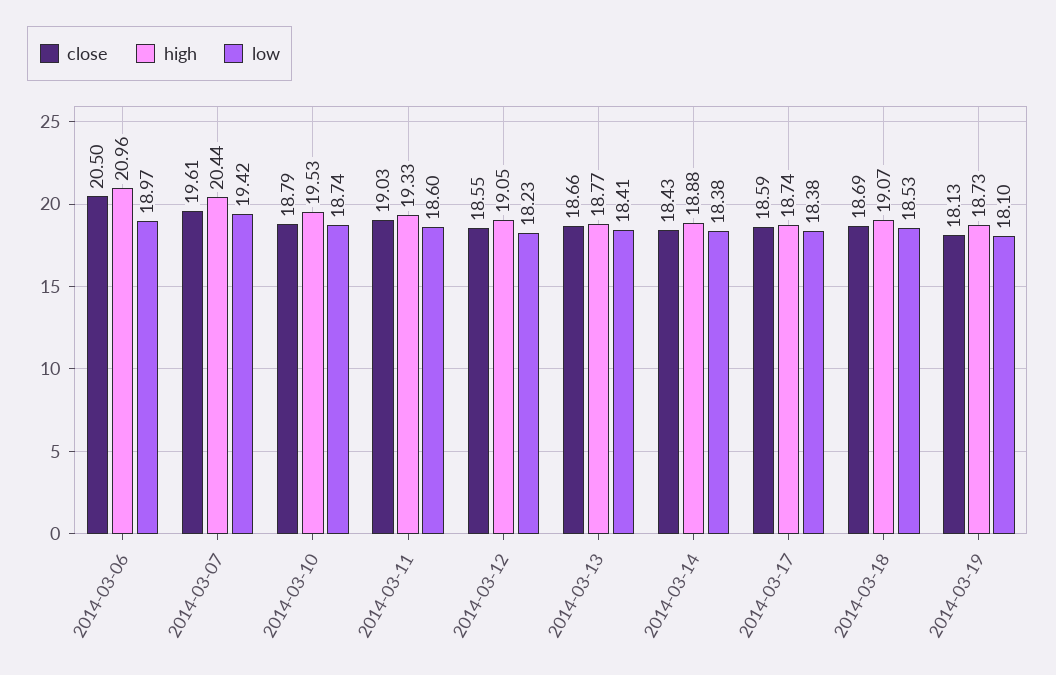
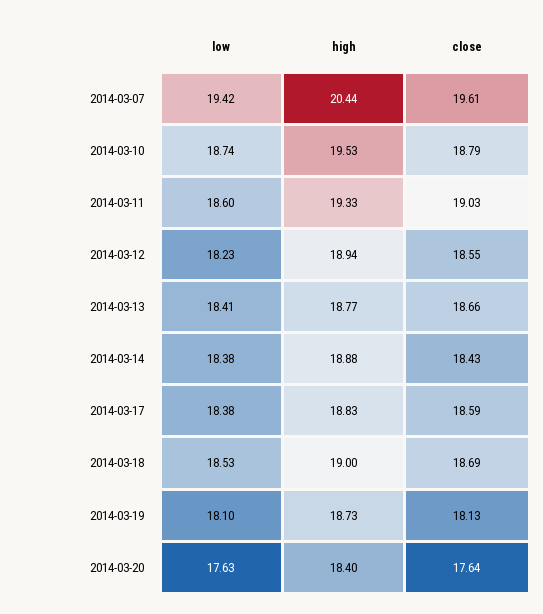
close, 2014-03-06: 20.5 -> none
high, 2014-03-06: 20.96 -> none
low, 2014-03-06: 18.97 -> none
high, 2014-03-12: 19.05 -> 18.94
high, 2014-03-17: 18.74 -> 18.83
high, 2014-03-18: 19.07 -> 19
low, 2014-03-20: none -> 17.63
high, 2014-03-20: none -> 18.4
close, 2014-03-20: none -> 17.64

